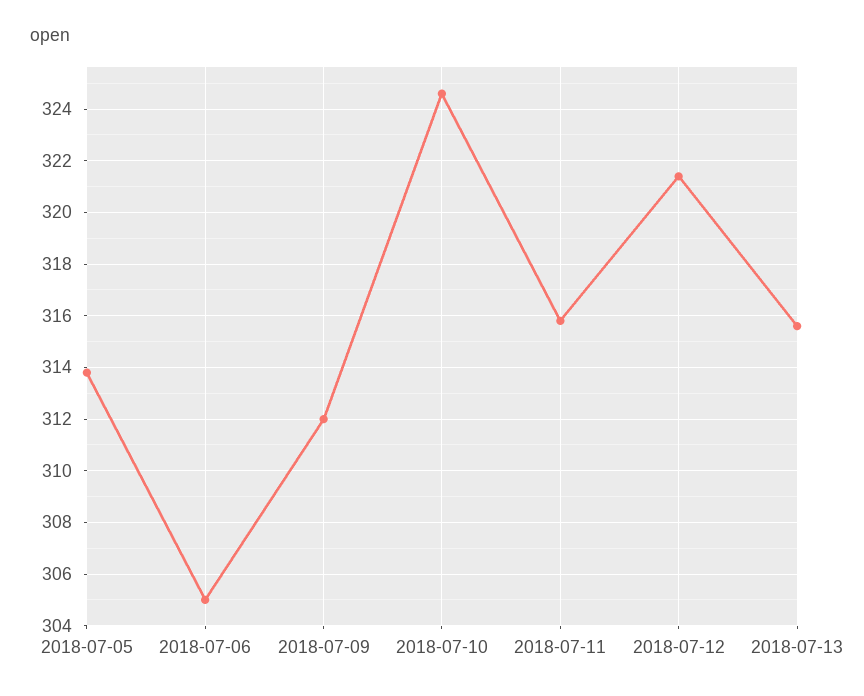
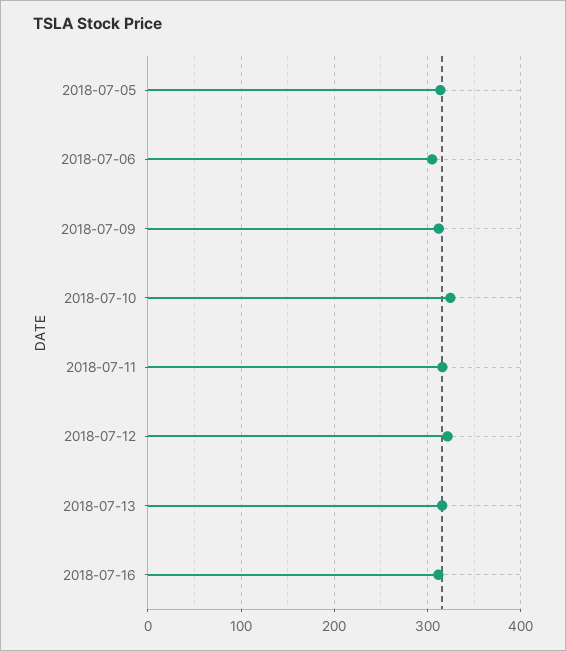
2018-07-16: none -> 310

